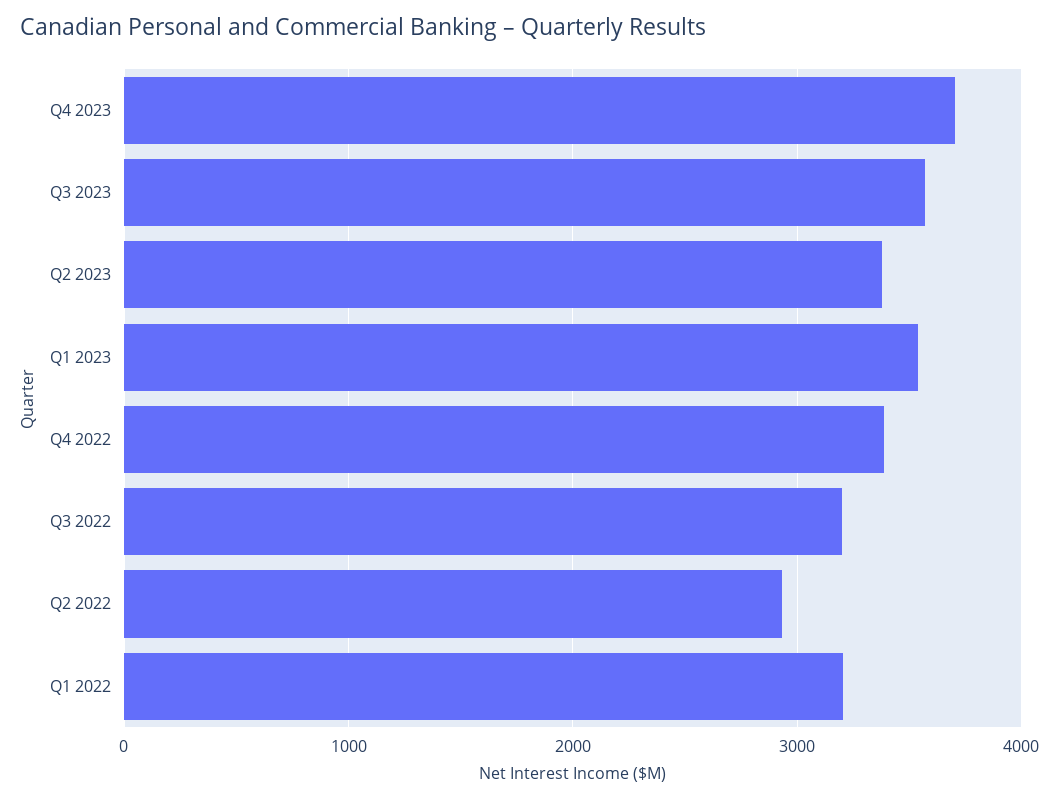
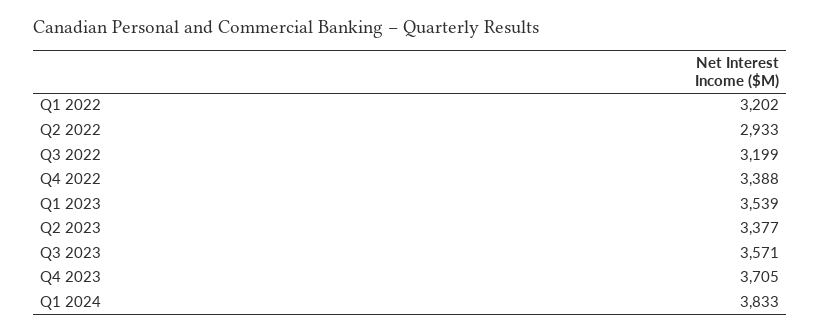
Q1 2024: none -> 3833

